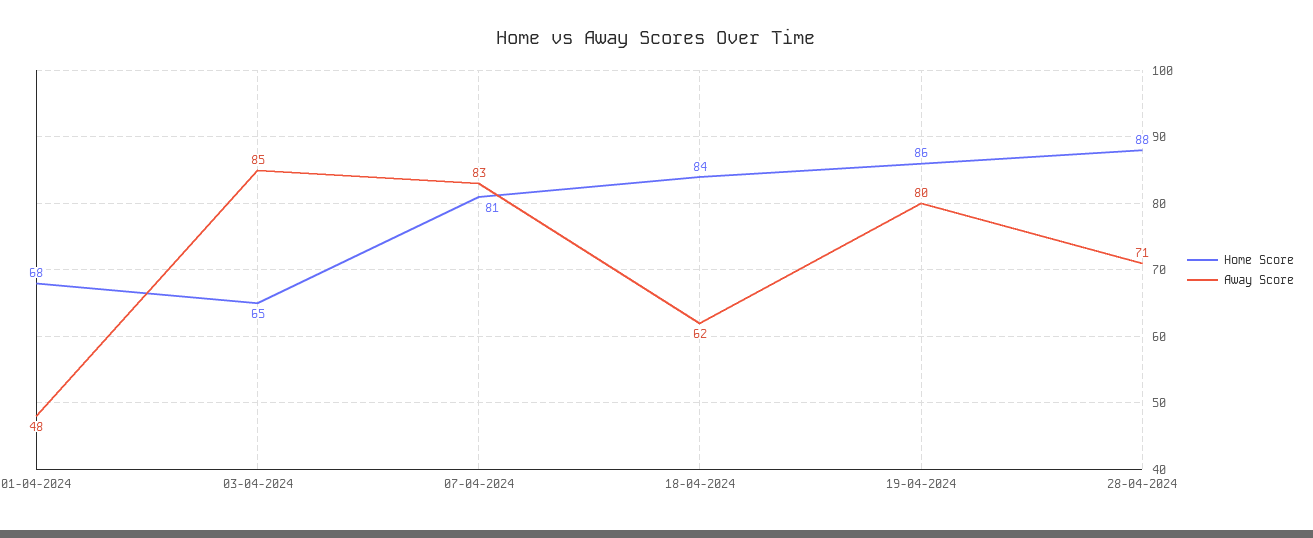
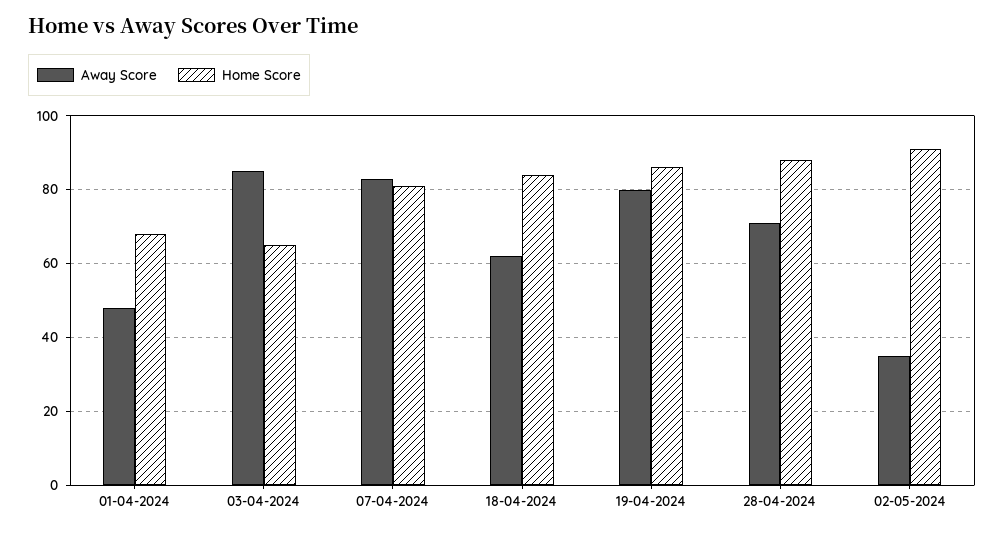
Away Score, 02-05-2024: none -> 35
Home Score, 02-05-2024: none -> 90

